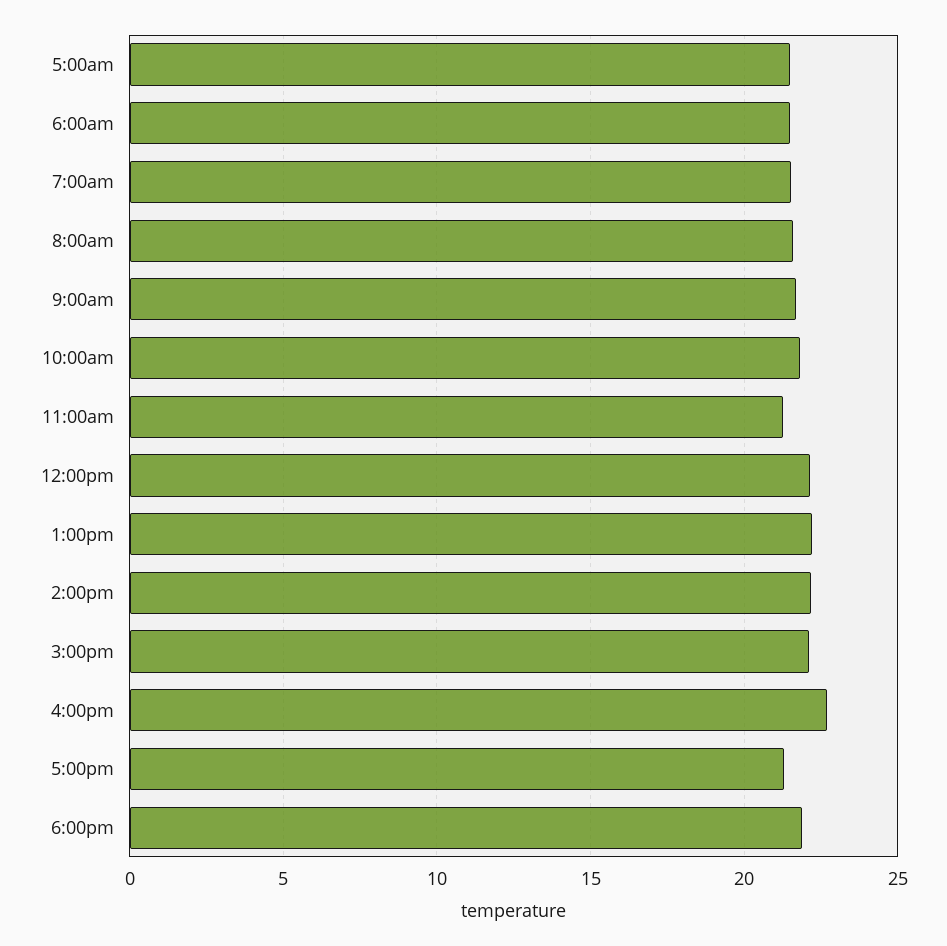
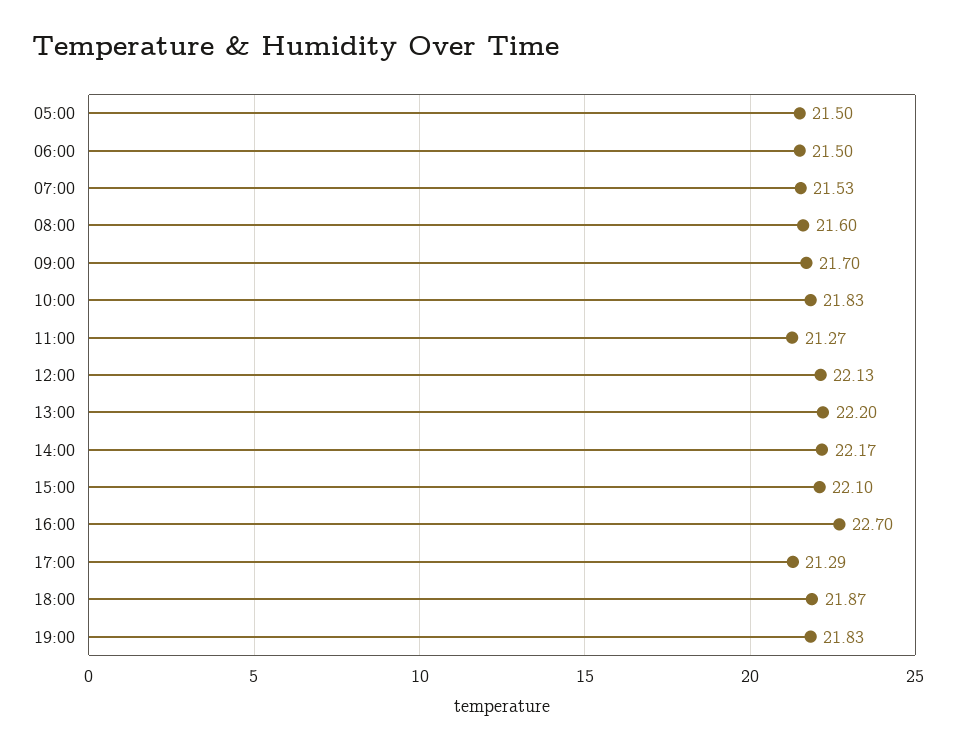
19:00: none -> 21.83

